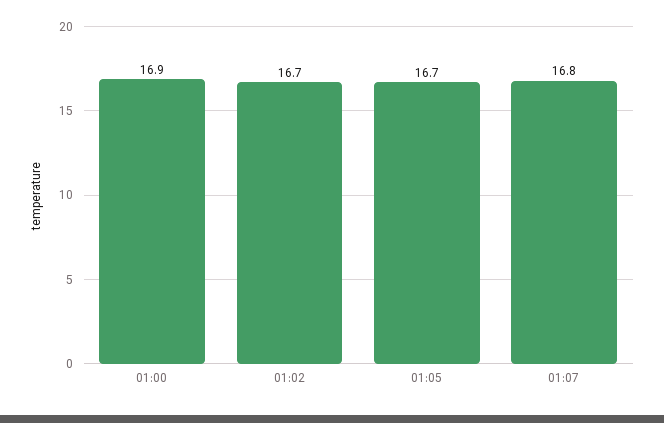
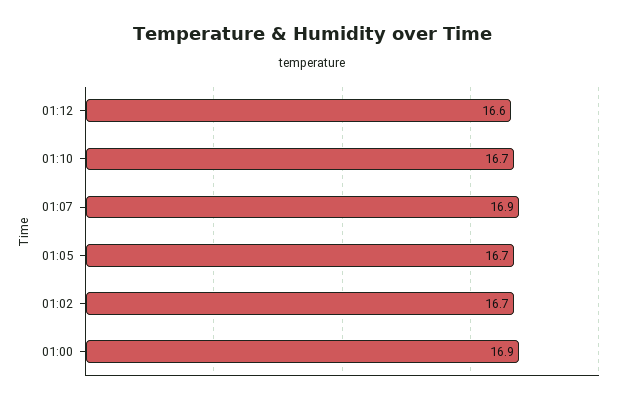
01:07: 16.8 -> 16.9
01:12: none -> 16.6
01:10: none -> 16.7

